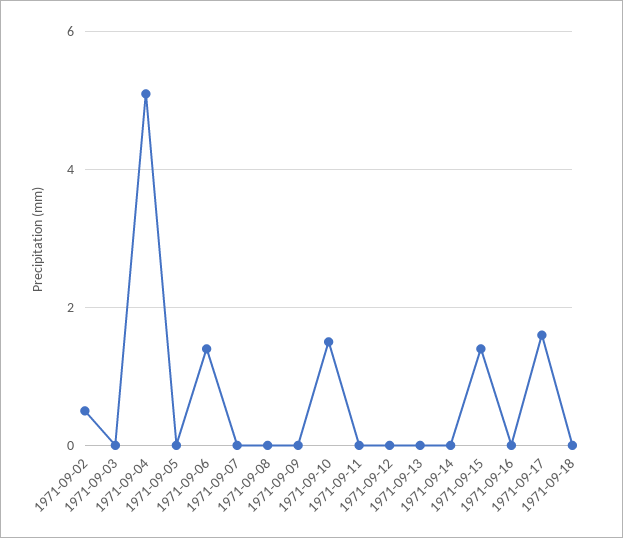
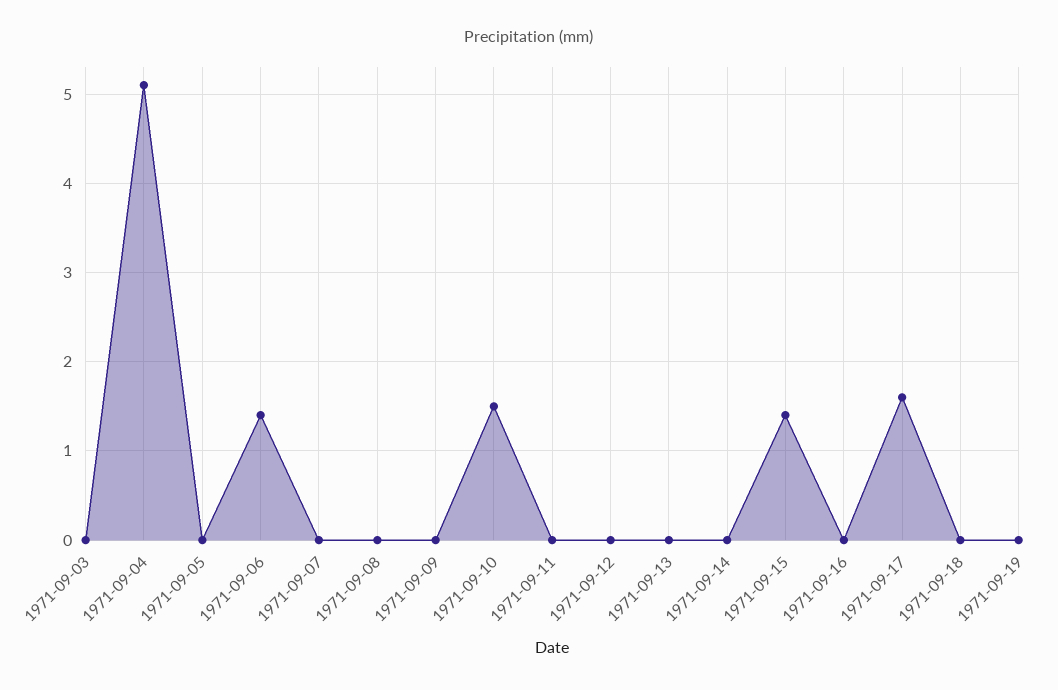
1971-09-02: 0.5 -> none
1971-09-19: none -> 0

